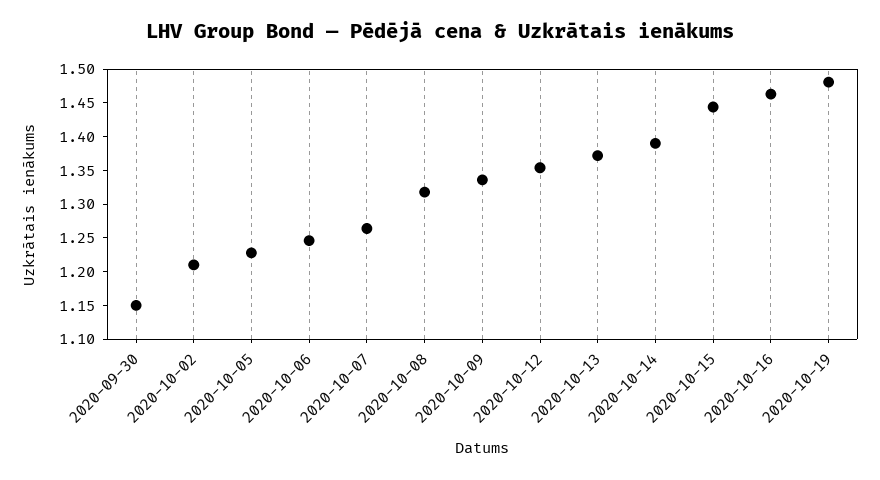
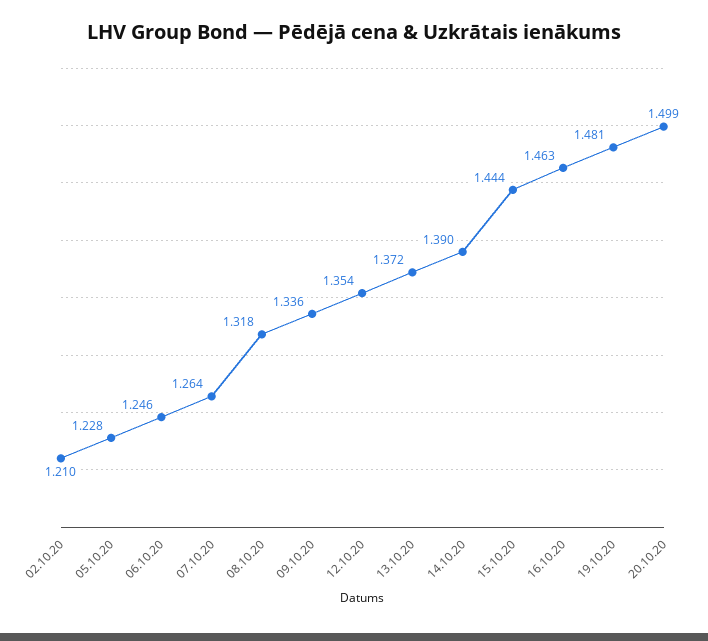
2020-09-30: 1.15 -> none
20.10.20: none -> 1.499

